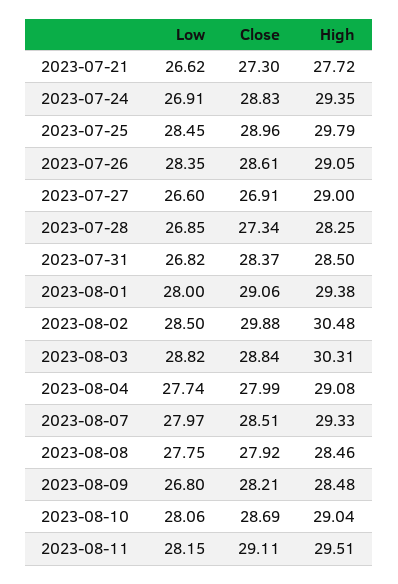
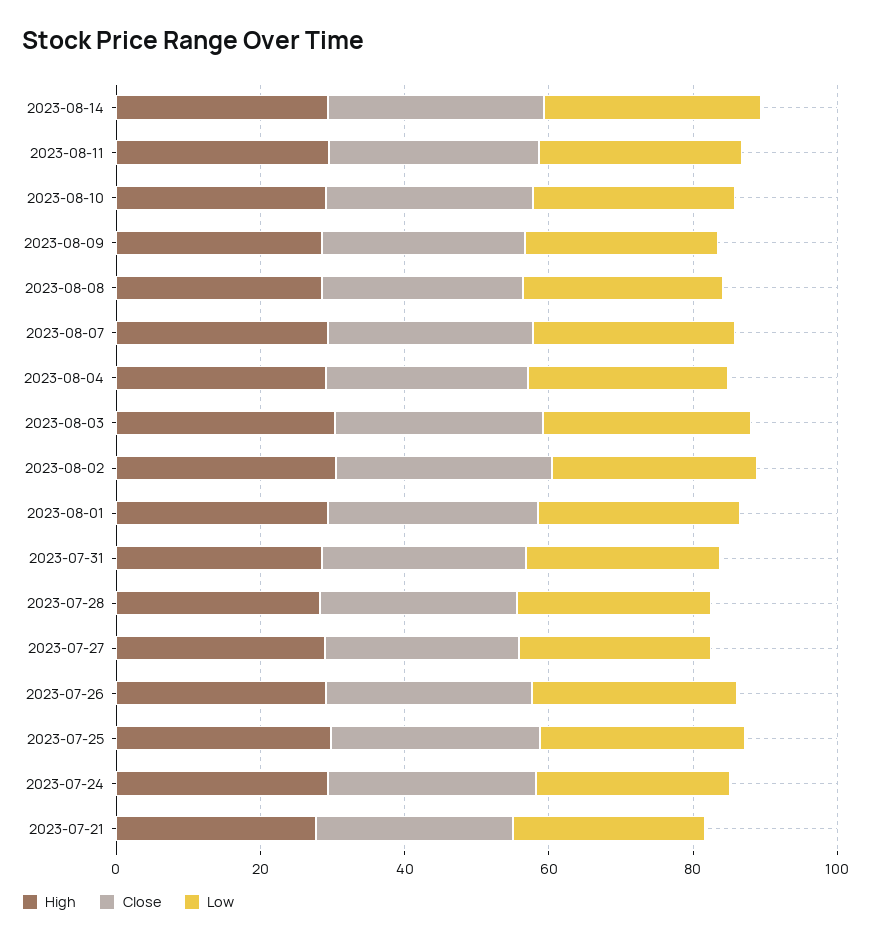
High, 2023-08-14: none -> 30
Close, 2023-08-14: none -> 30
Low, 2023-08-14: none -> 30

